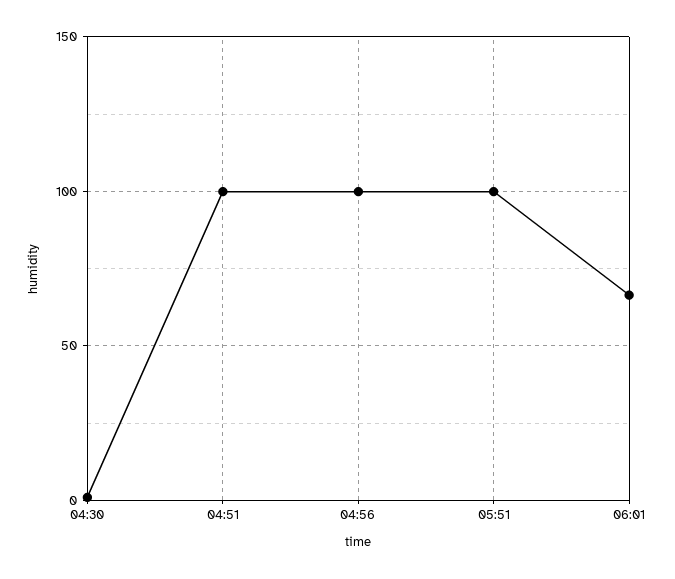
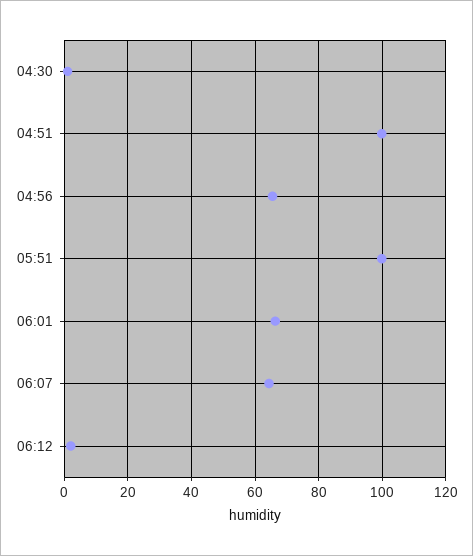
04:56: 100 -> 66
06:07: none -> 64
06:12: none -> 2

